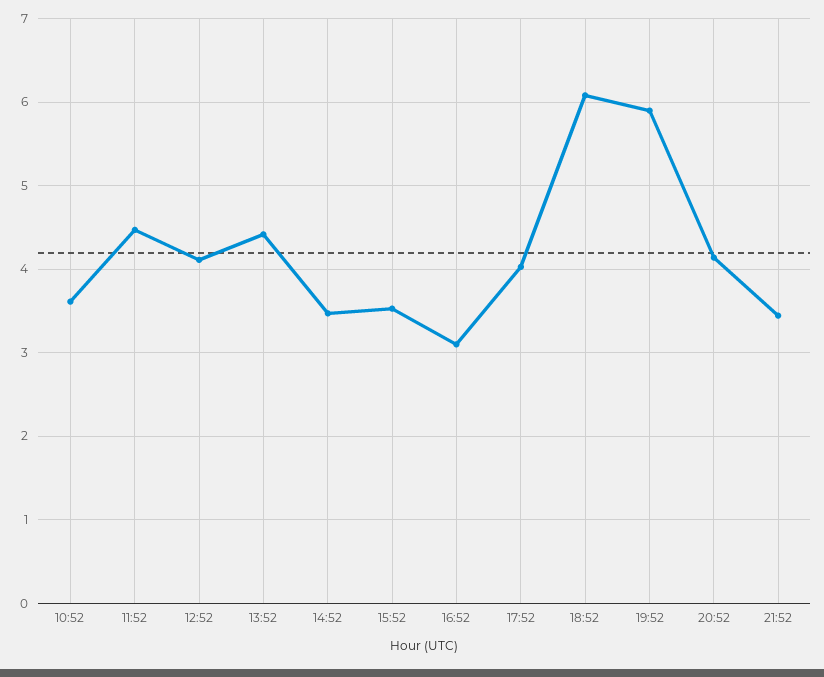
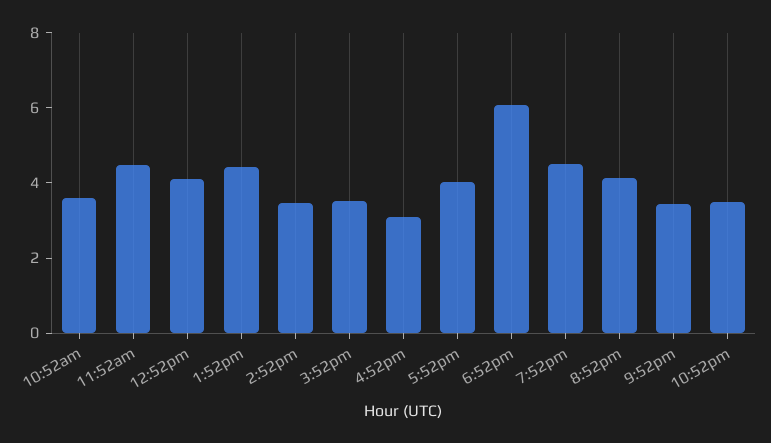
19:52: 5.9 -> 4.5
10:52pm: none -> 3.5

